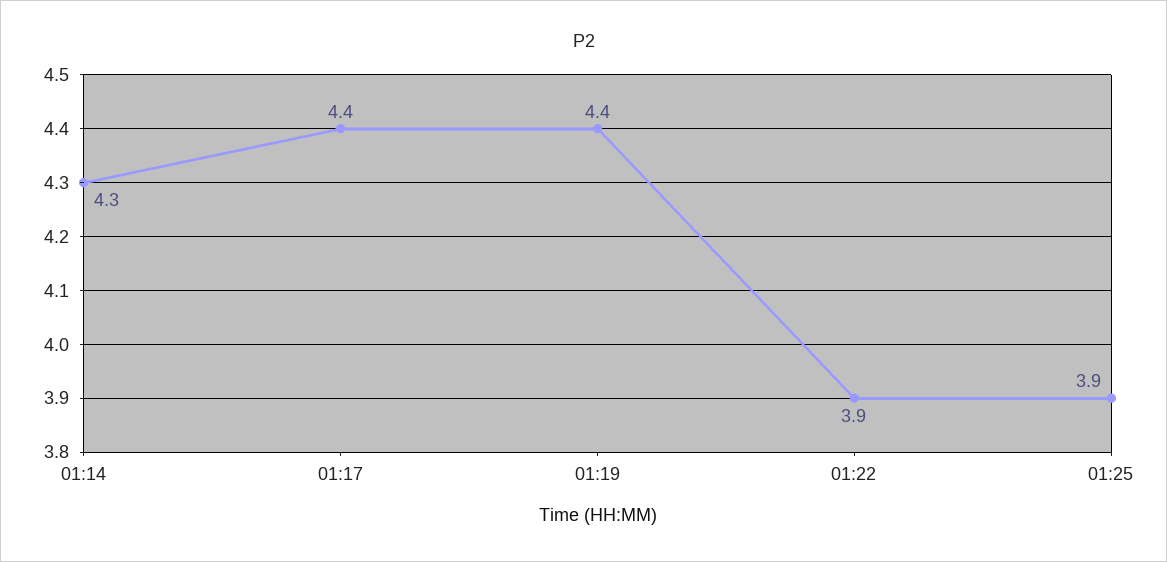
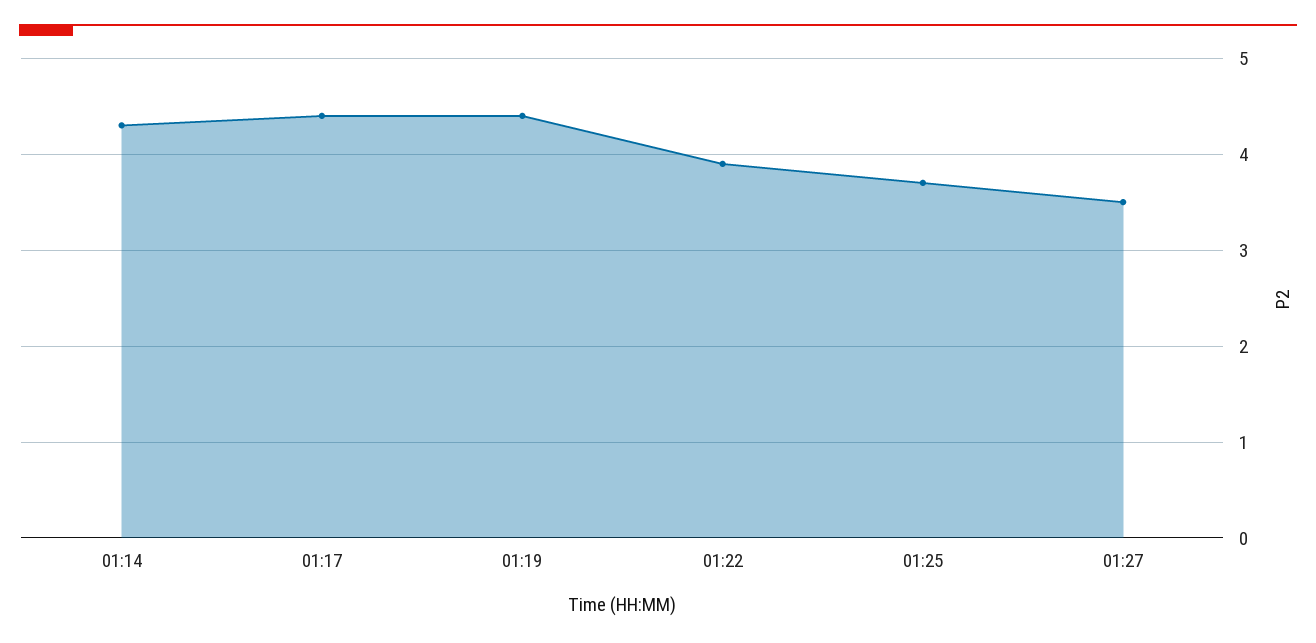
01:25: 3.9 -> 3.7
01:27: none -> 3.5

